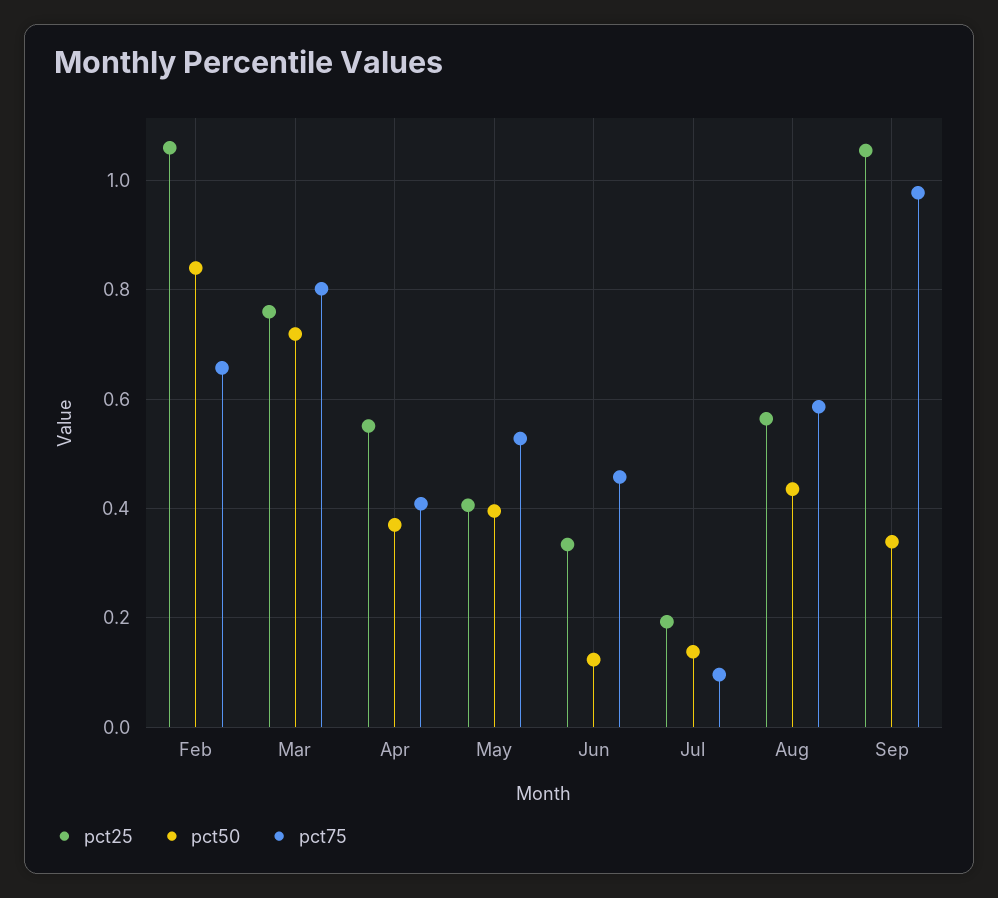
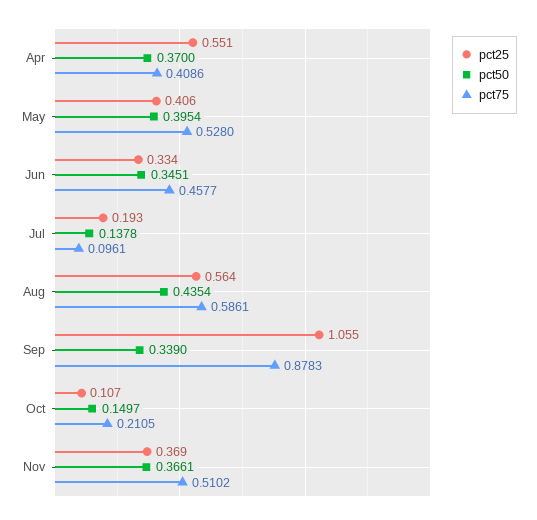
pct25, Feb: 1.06 -> none
pct50, Feb: 0.84 -> none
pct75, Feb: 0.66 -> none
pct25, Mar: 0.76 -> none
pct50, Mar: 0.72 -> none
pct75, Mar: 0.8 -> none
pct50, Jun: 0.12 -> 0.3451
pct75, Sep: 0.98 -> 0.8783
pct25, Oct: none -> 0.107
pct50, Oct: none -> 0.1497
pct75, Oct: none -> 0.2105
pct25, Nov: none -> 0.369
pct50, Nov: none -> 0.3661
pct75, Nov: none -> 0.5102

